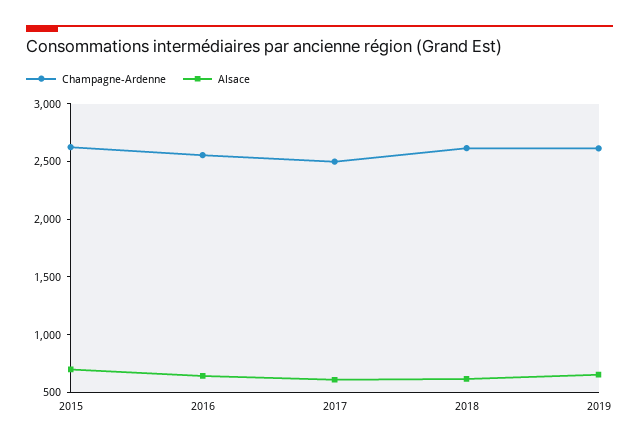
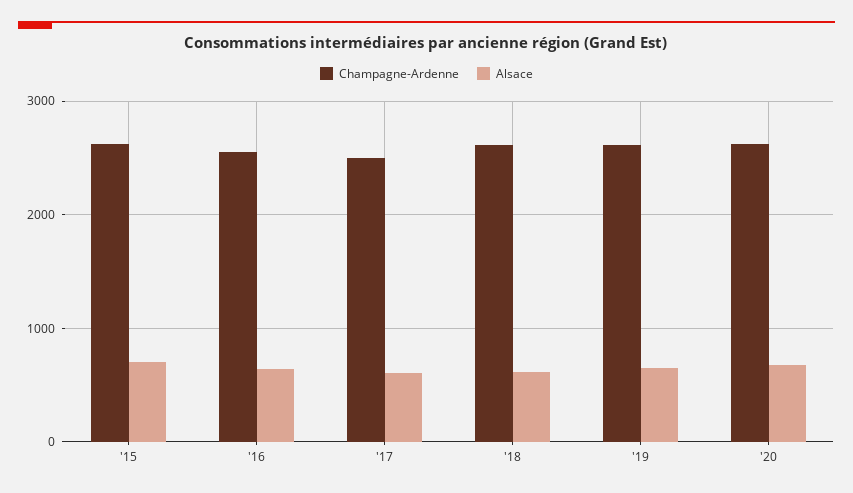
Champagne-Ardenne, '20: none -> 2600
Alsace, '20: none -> 700

